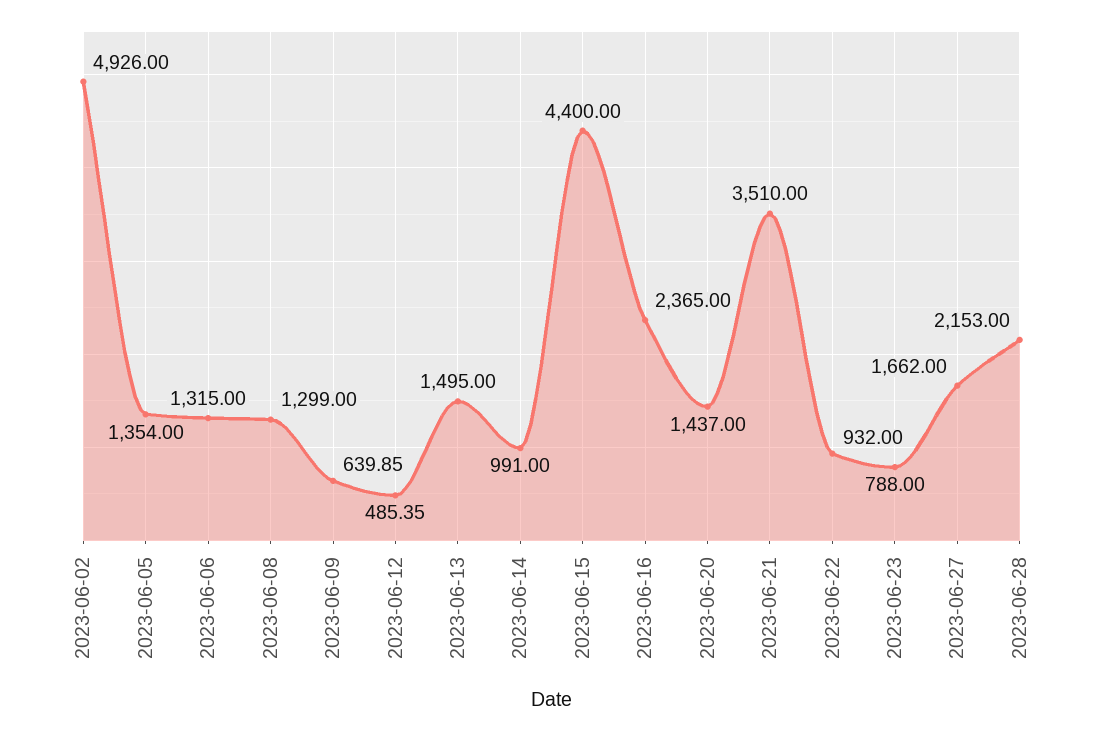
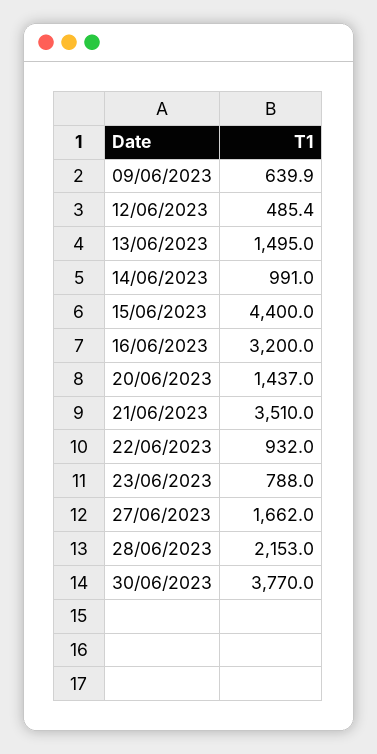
2023-06-02: 4926 -> none
2023-06-05: 1354 -> none
2023-06-06: 1315 -> none
2023-06-08: 1299 -> none
2023-06-16: 2365 -> 3200
30/06/2023: none -> 3770

